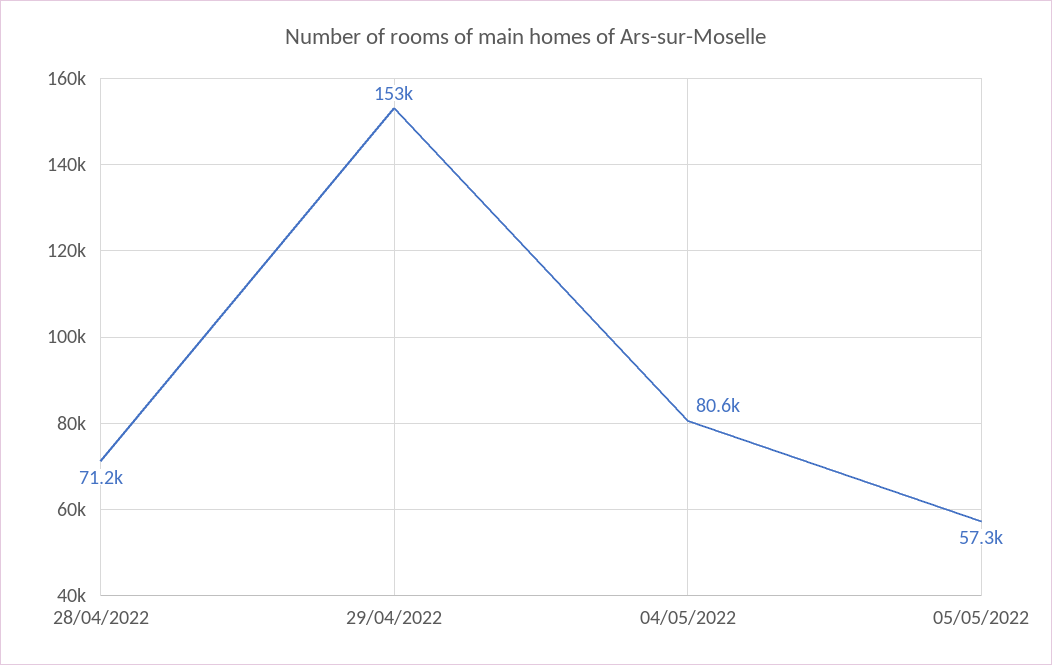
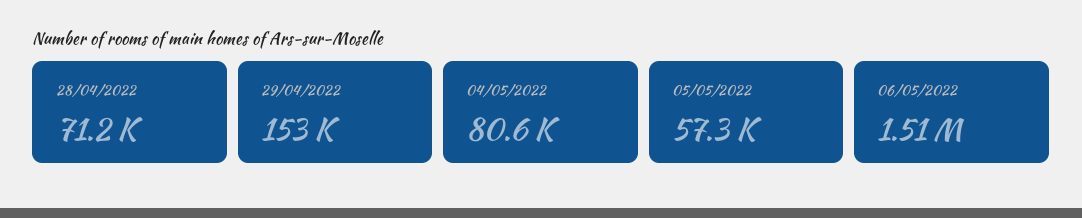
06/05/2022: none -> 1510000

